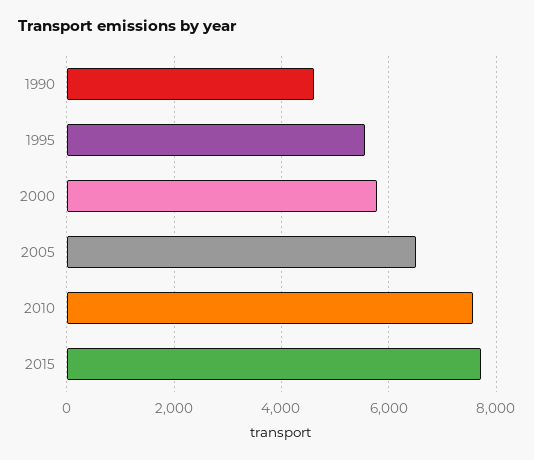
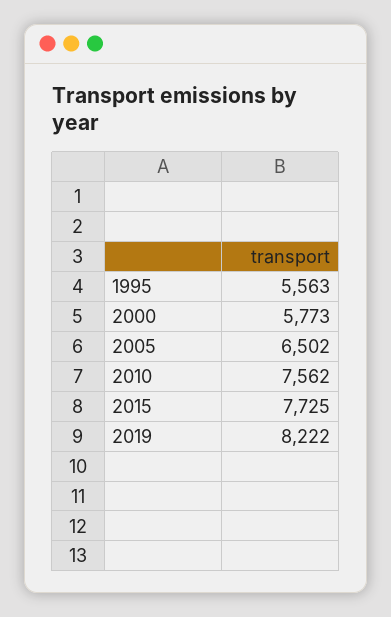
1990: 4600 -> none
2019: none -> 8222

